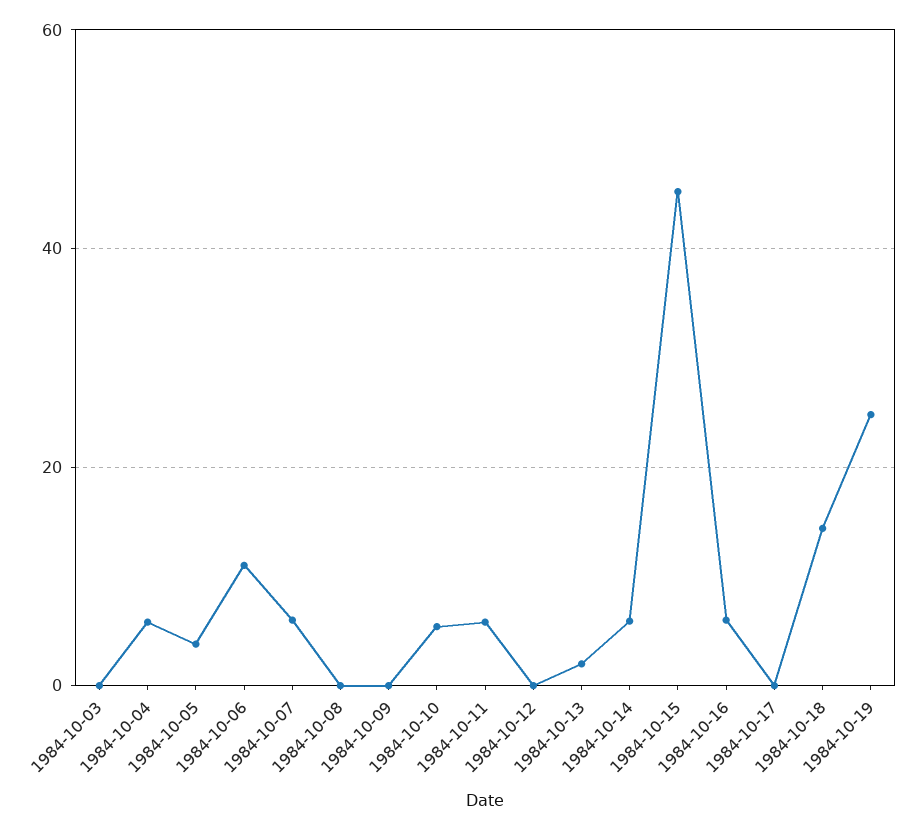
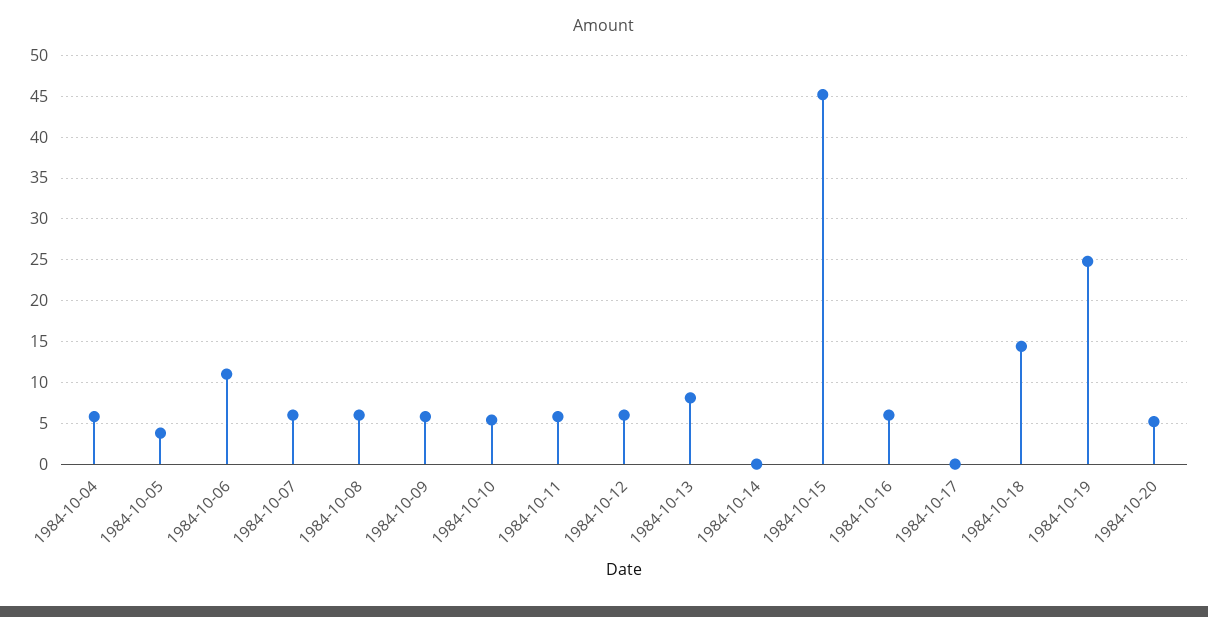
1984-10-03: 0 -> none
1984-10-08: 0 -> 6
1984-10-09: 0 -> 6
1984-10-12: 0 -> 6
1984-10-13: 2 -> 8
1984-10-14: 6 -> 0
1984-10-20: none -> 5

